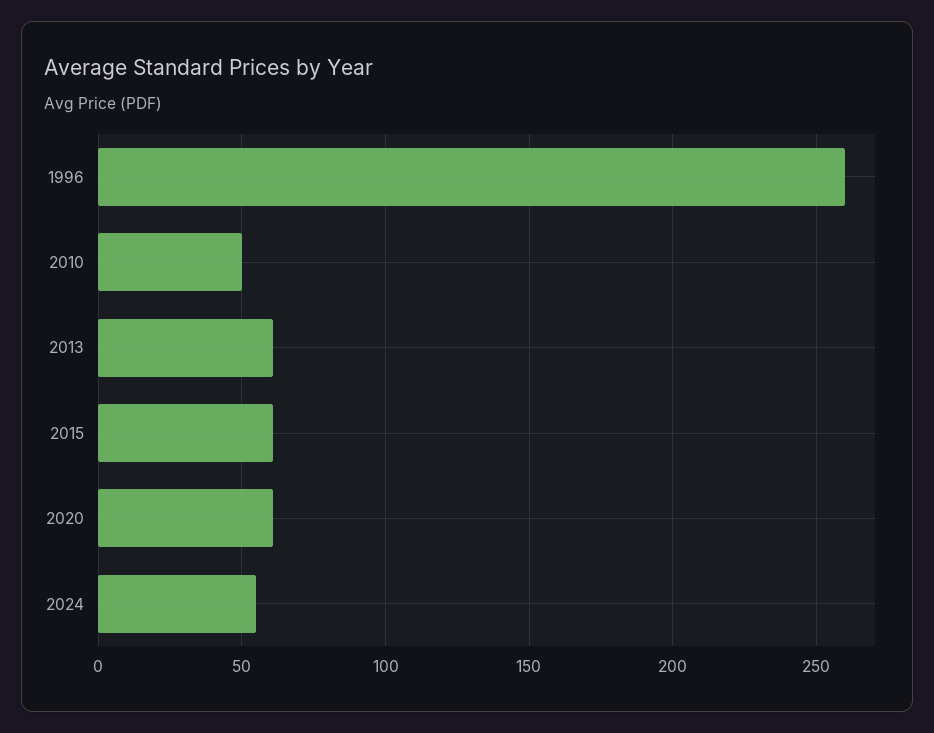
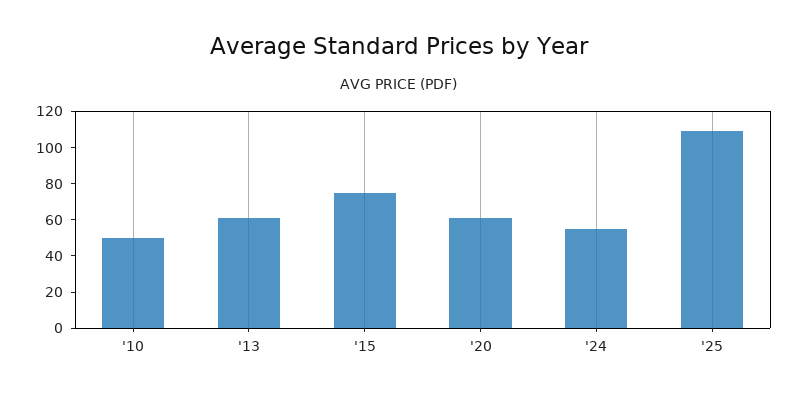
1996: 260 -> none
2015: 60 -> 75
'25: none -> 110

